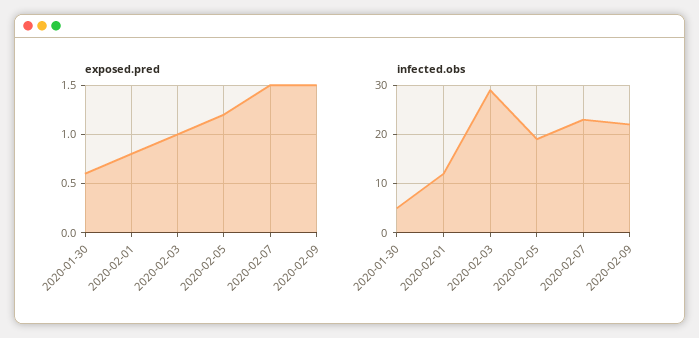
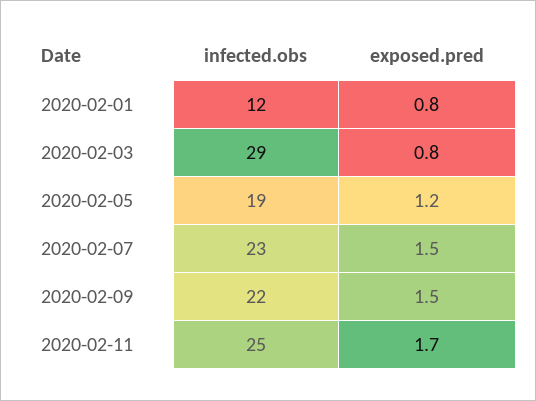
exposed.pred, 2020-01-30: 0.6 -> none
exposed.pred, 2020-02-03: 1 -> 0.8
infected.obs, 2020-01-30: 5 -> none
infected.obs, 2020-02-11: none -> 25
exposed.pred, 2020-02-11: none -> 1.7

